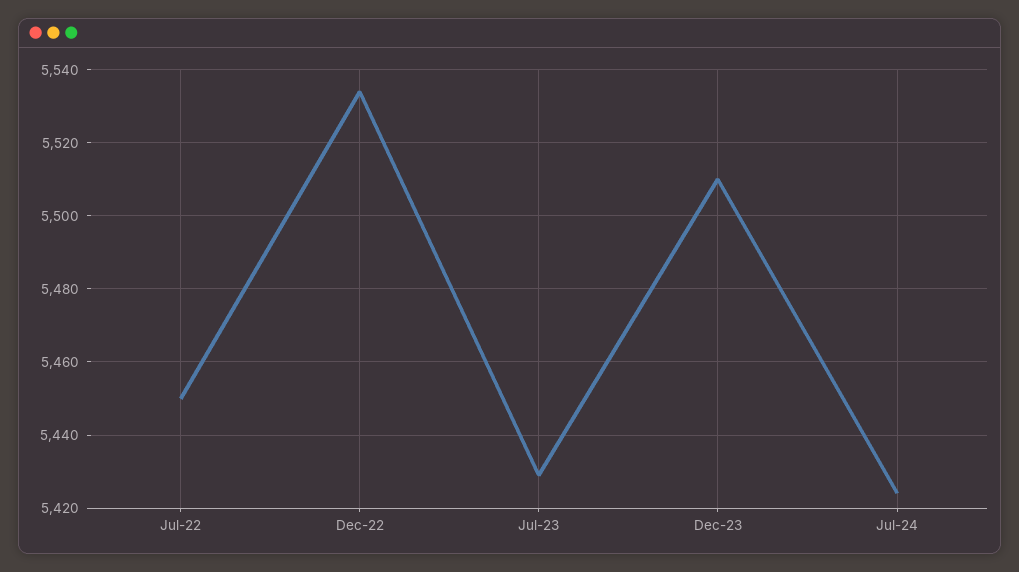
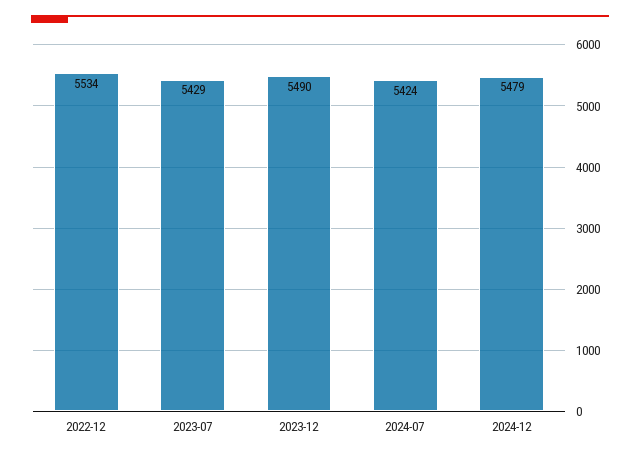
Jul-22: 5450 -> none
Dec-23: 5510 -> 5490
2024-12: none -> 5479

